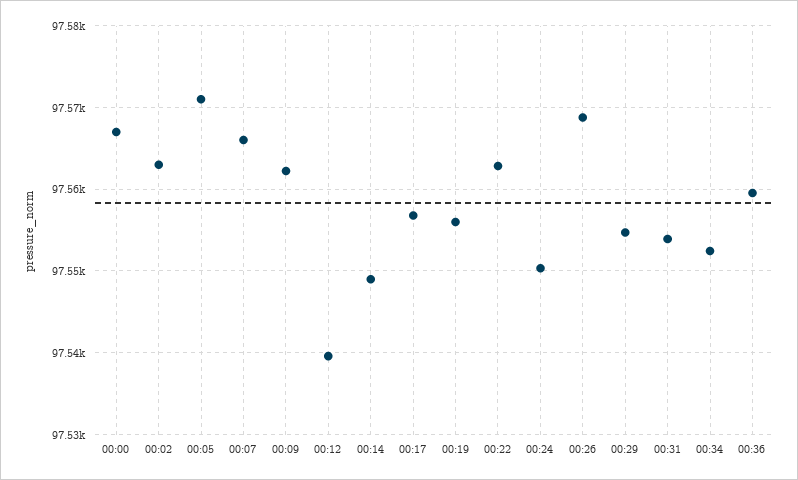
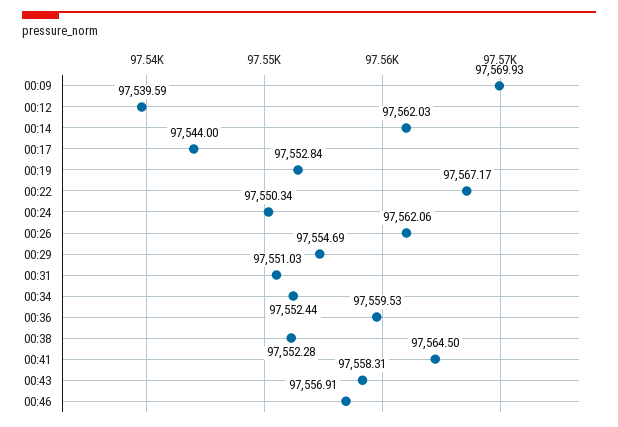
00:00: 97567 -> none
00:02: 97563 -> none
00:05: 97571 -> none
00:07: 97566 -> none
00:09: 97562 -> 97569.93
00:14: 97549 -> 97562.03
00:17: 97557 -> 97544
00:19: 97556 -> 97552.84
00:22: 97563 -> 97567.17
00:26: 97569 -> 97562.06
00:31: 97554 -> 97551.03
00:38: none -> 97552.28
00:41: none -> 97564.5
00:43: none -> 97558.31
00:46: none -> 97556.91

